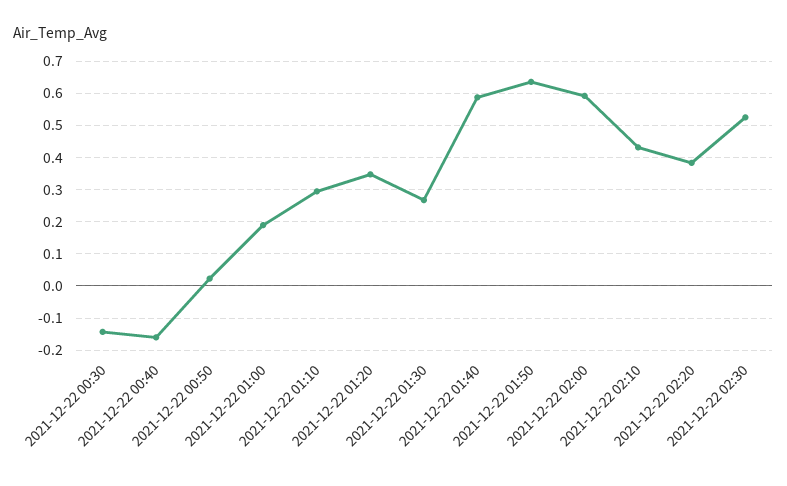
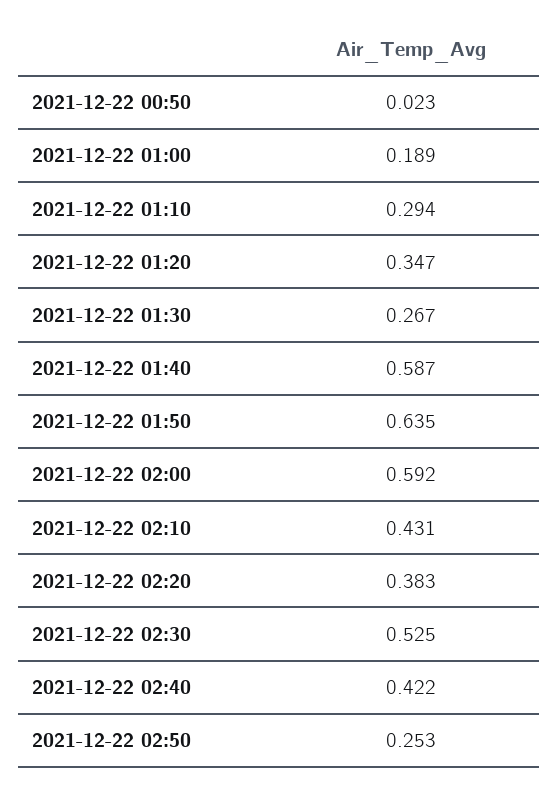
2021-12-22 00:30: -0.14 -> none
2021-12-22 00:40: -0.16 -> none
2021-12-22 02:40: none -> 0.422
2021-12-22 02:50: none -> 0.253

